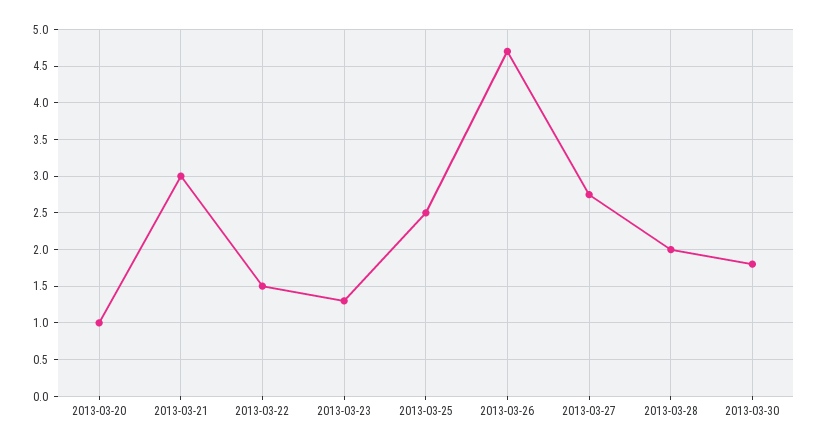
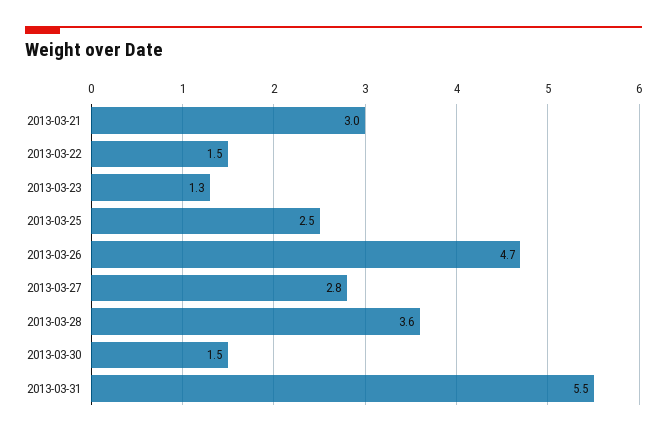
2013-03-20: 1 -> none
2013-03-28: 2 -> 3.6
2013-03-30: 1.8 -> 1.5
2013-03-31: none -> 5.5

